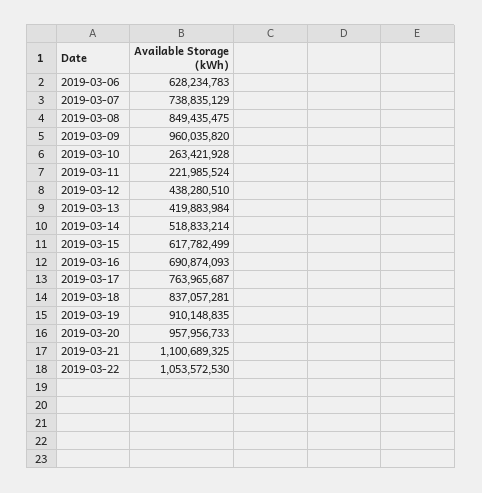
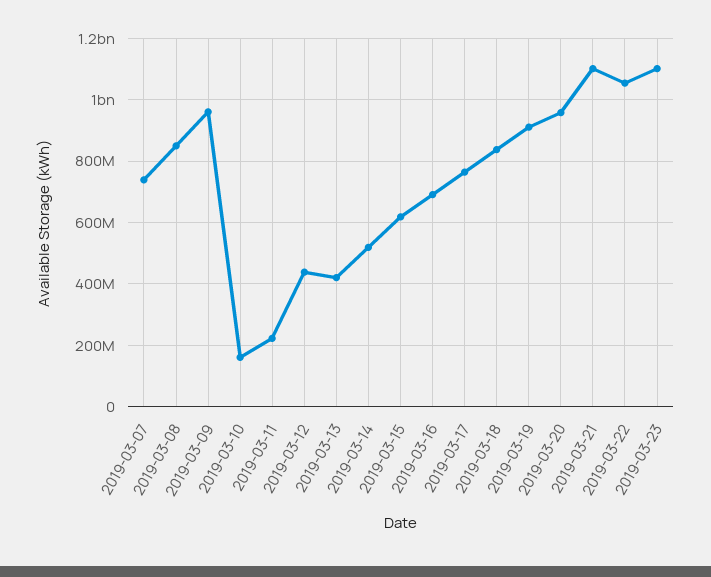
2019-03-06: 628234783 -> none
2019-03-10: 263421928 -> 160000000
2019-03-23: none -> 1100000000

